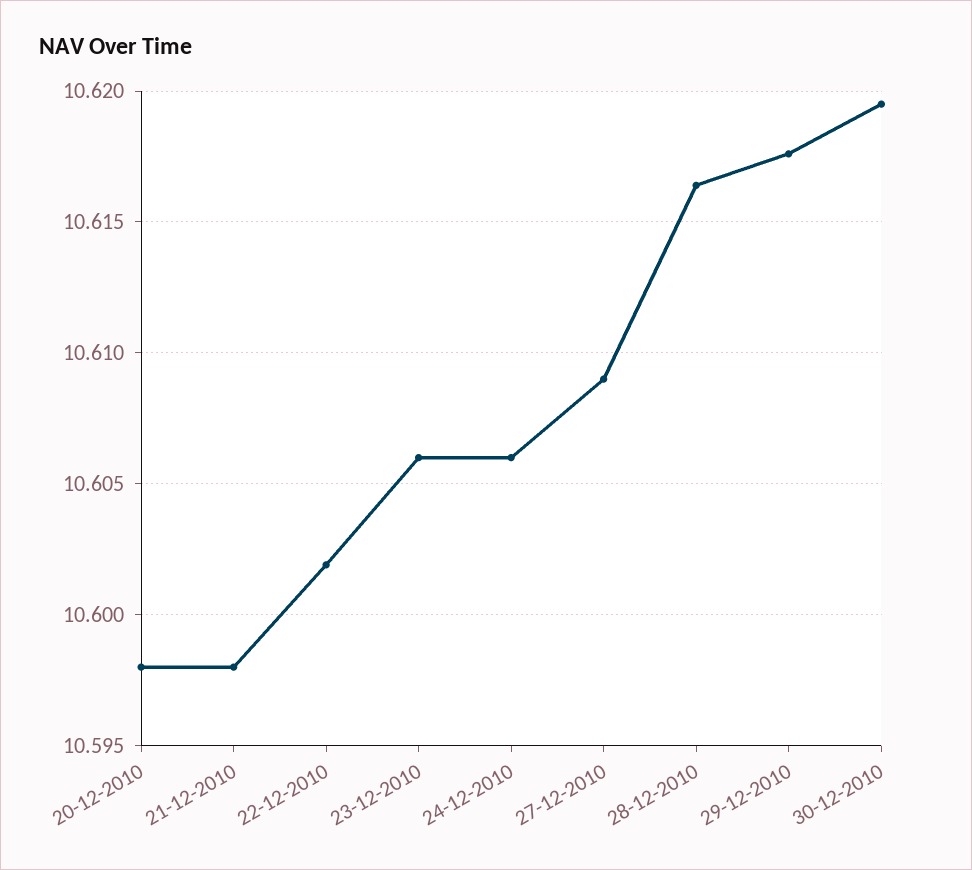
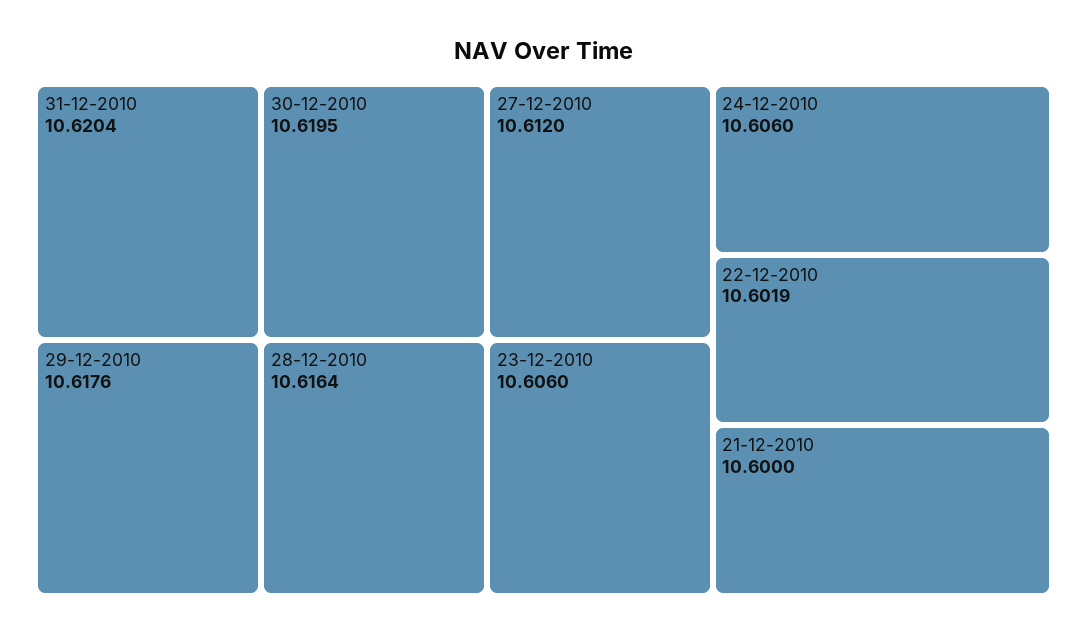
20-12-2010: 10.598 -> none
21-12-2010: 10.598 -> 10.6
27-12-2010: 10.609 -> 10.612
31-12-2010: none -> 10.6204

